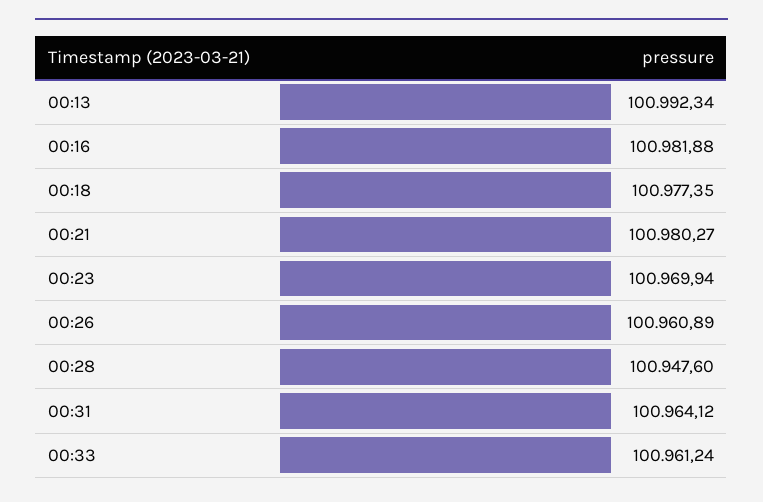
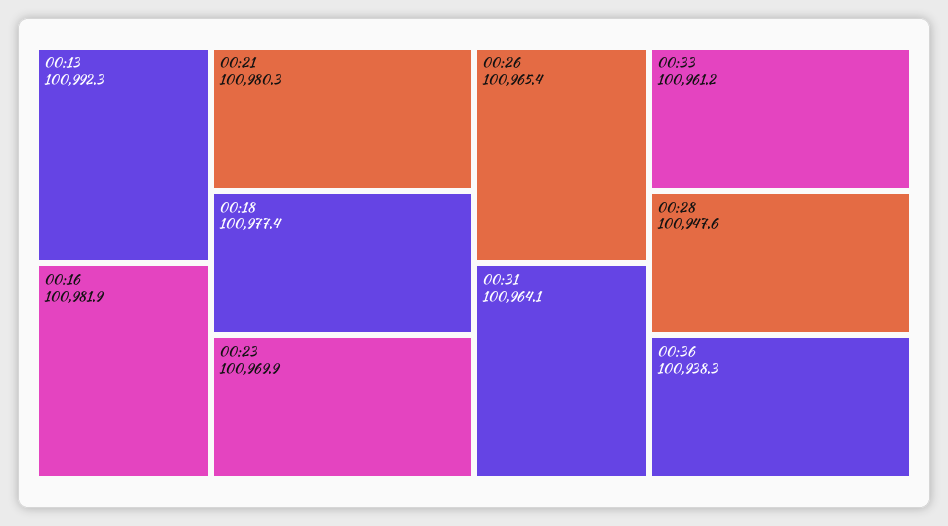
00:26: 100960.89 -> 100965.4
00:36: none -> 100938.3

